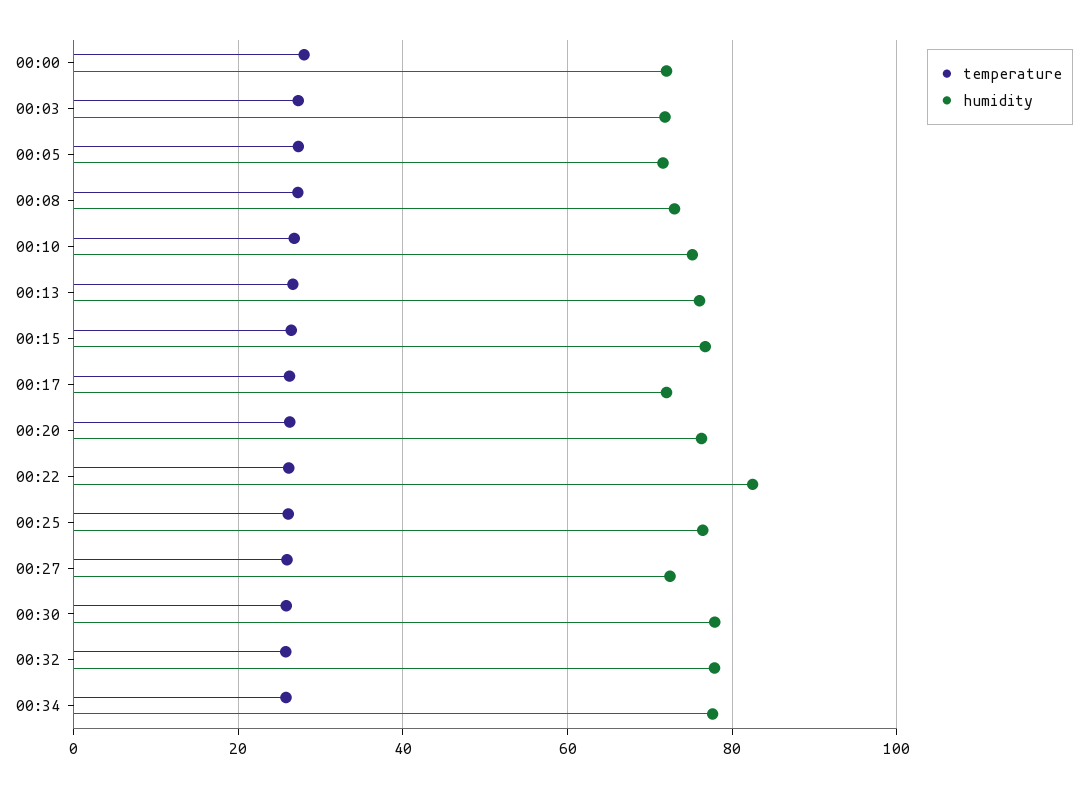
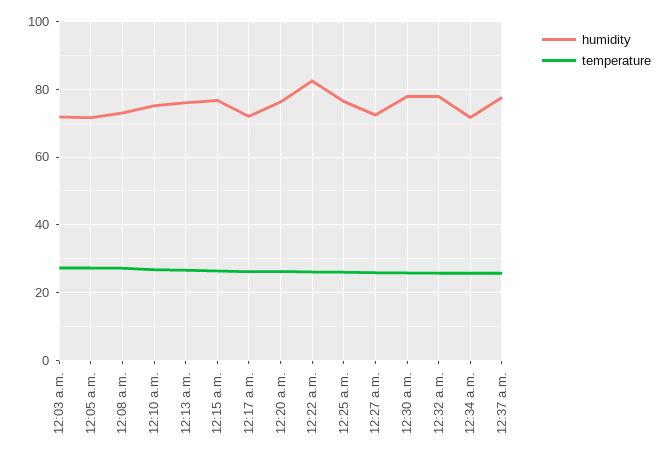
temperature, 00:00: 28 -> none
humidity, 00:00: 72 -> none
humidity, 00:34: 78 -> 72
humidity, 12:37 a.m.: none -> 78
temperature, 12:37 a.m.: none -> 26

